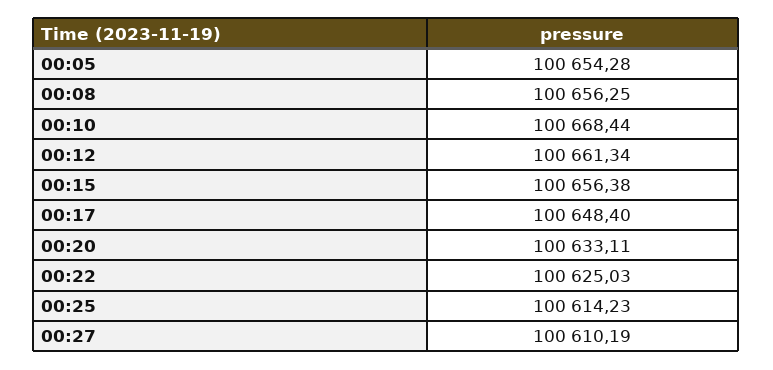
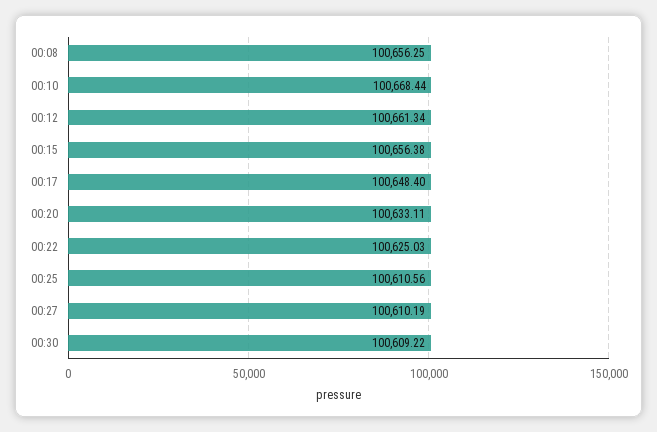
00:05: 100654.28 -> none
00:25: 100614.23 -> 100610.56
00:30: none -> 100609.22

